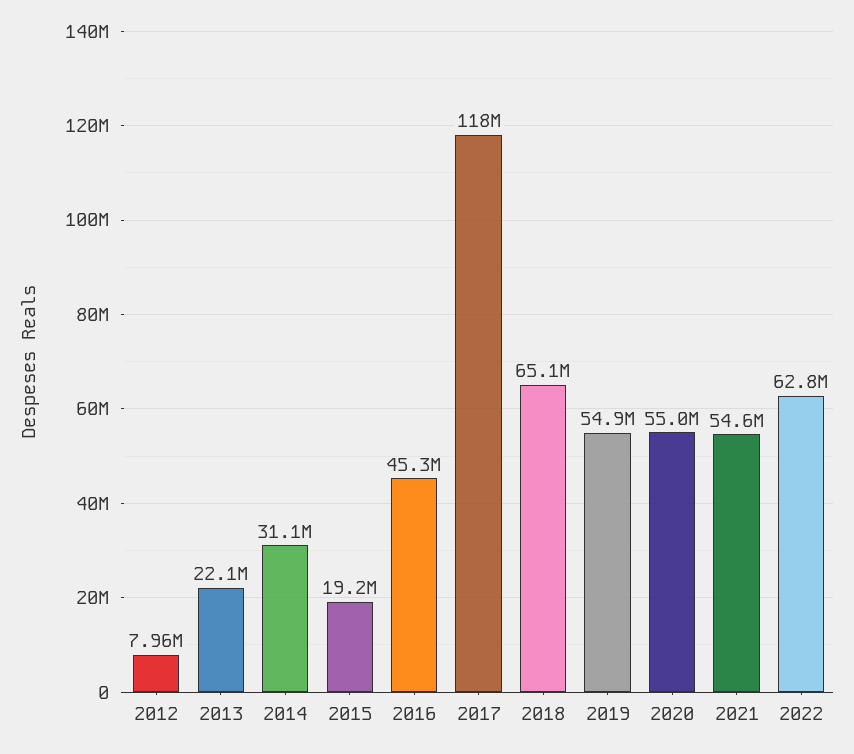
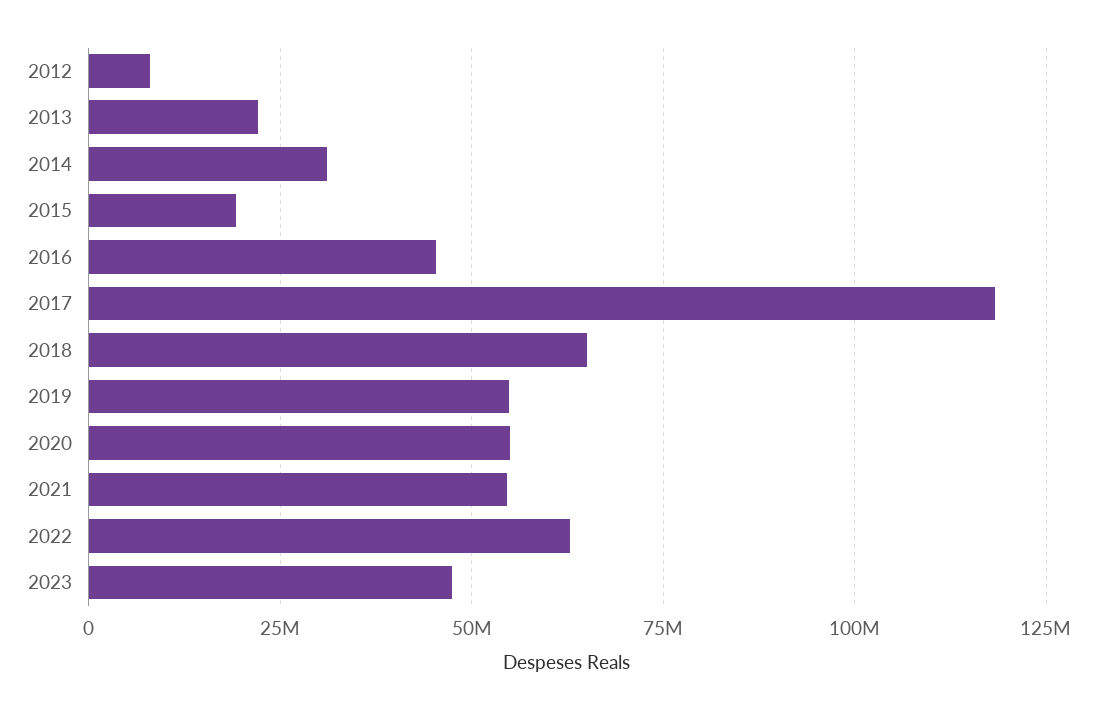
2023: none -> 47500000

